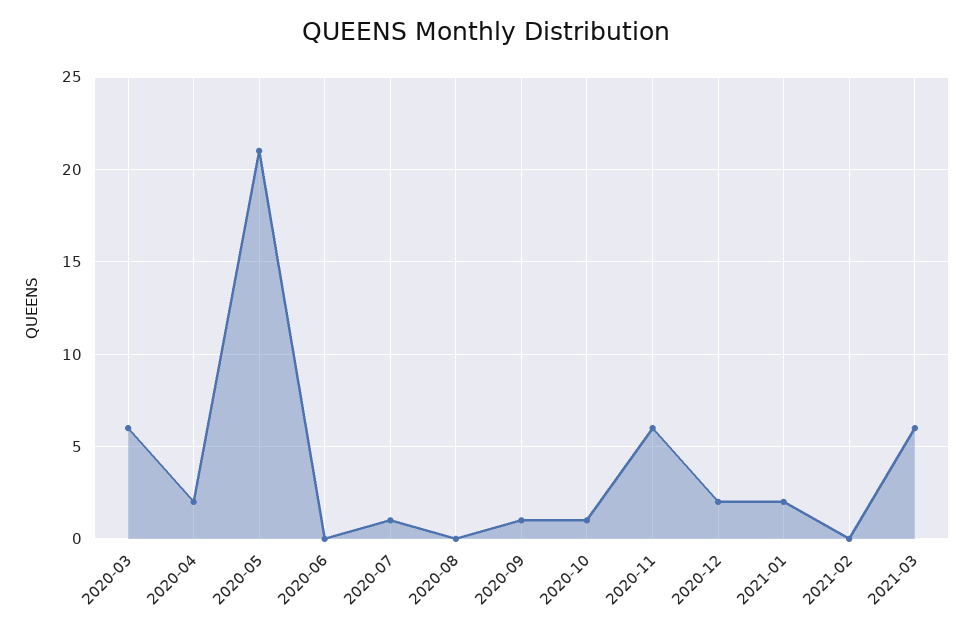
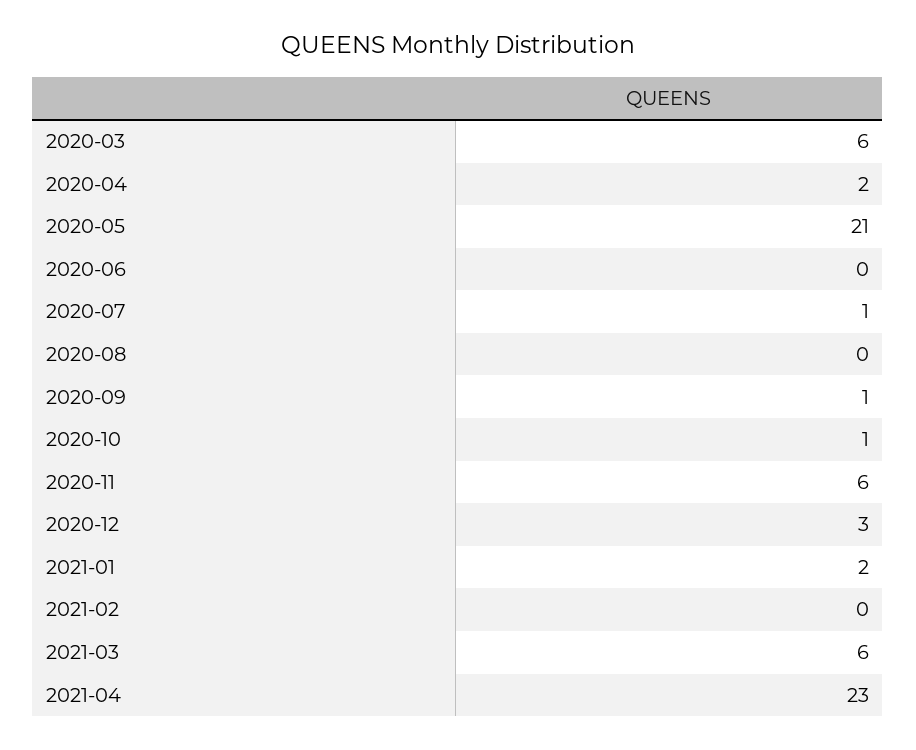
2020-12: 2 -> 3
2021-04: none -> 23

